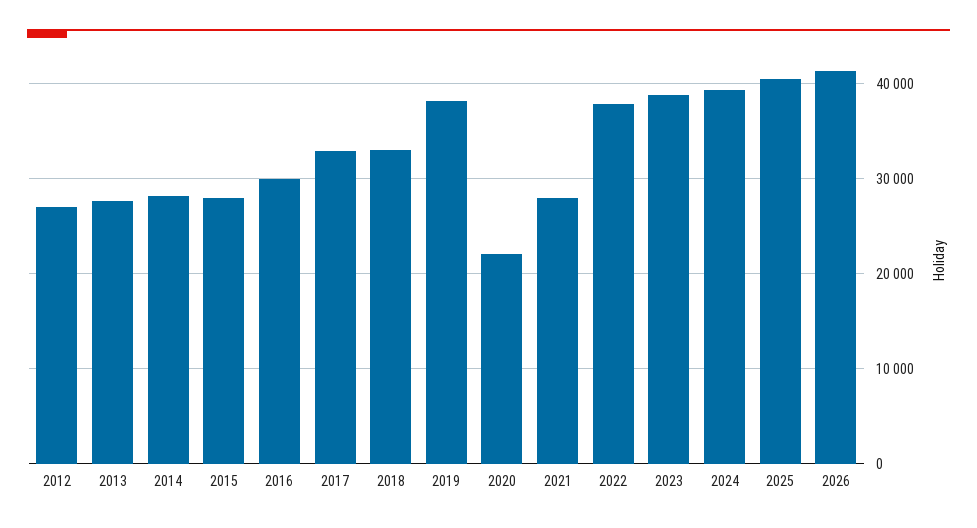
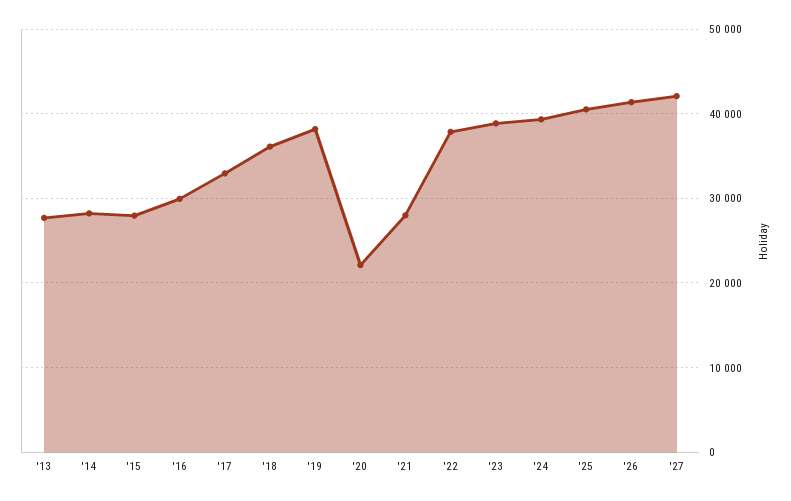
2012: 27000 -> none
2018: 33000 -> 36000
'27: none -> 42000

